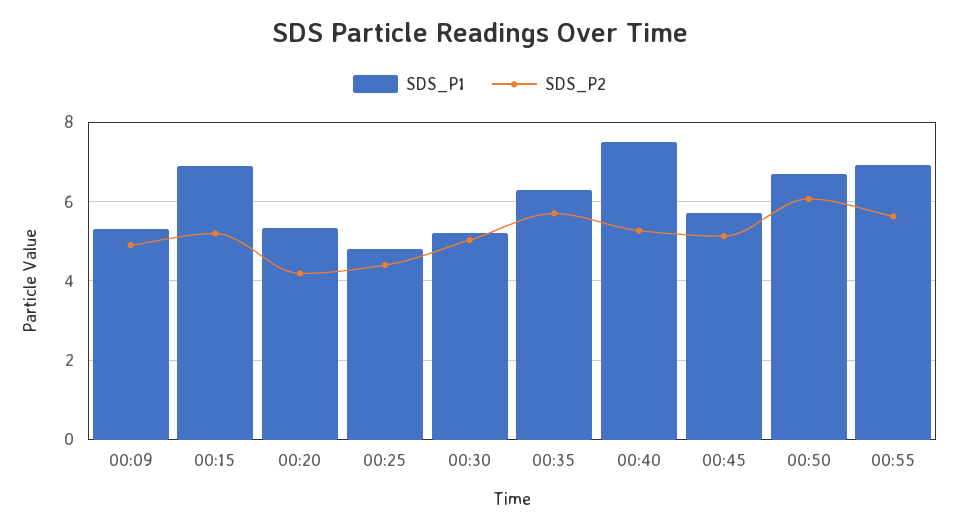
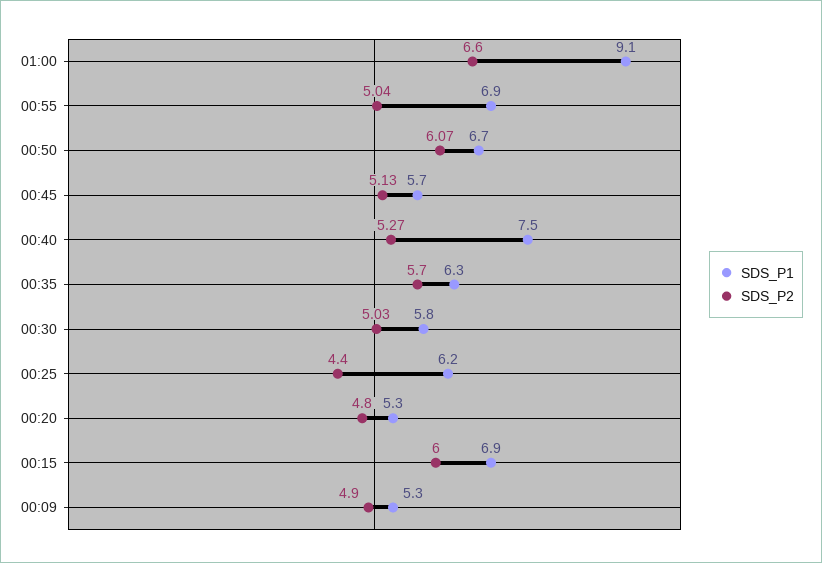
SDS_P2, 00:15: 5.2 -> 6
SDS_P2, 00:20: 4.2 -> 4.8
SDS_P1, 00:25: 4.8 -> 6.2
SDS_P1, 00:30: 5.2 -> 5.8
SDS_P2, 00:55: 5.6 -> 5.04
SDS_P1, 01:00: none -> 9.1
SDS_P2, 01:00: none -> 6.6

